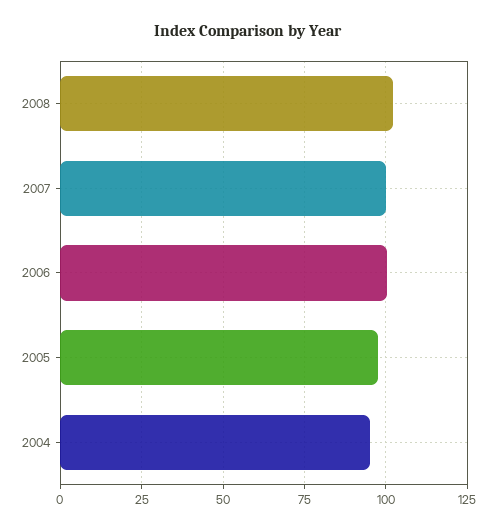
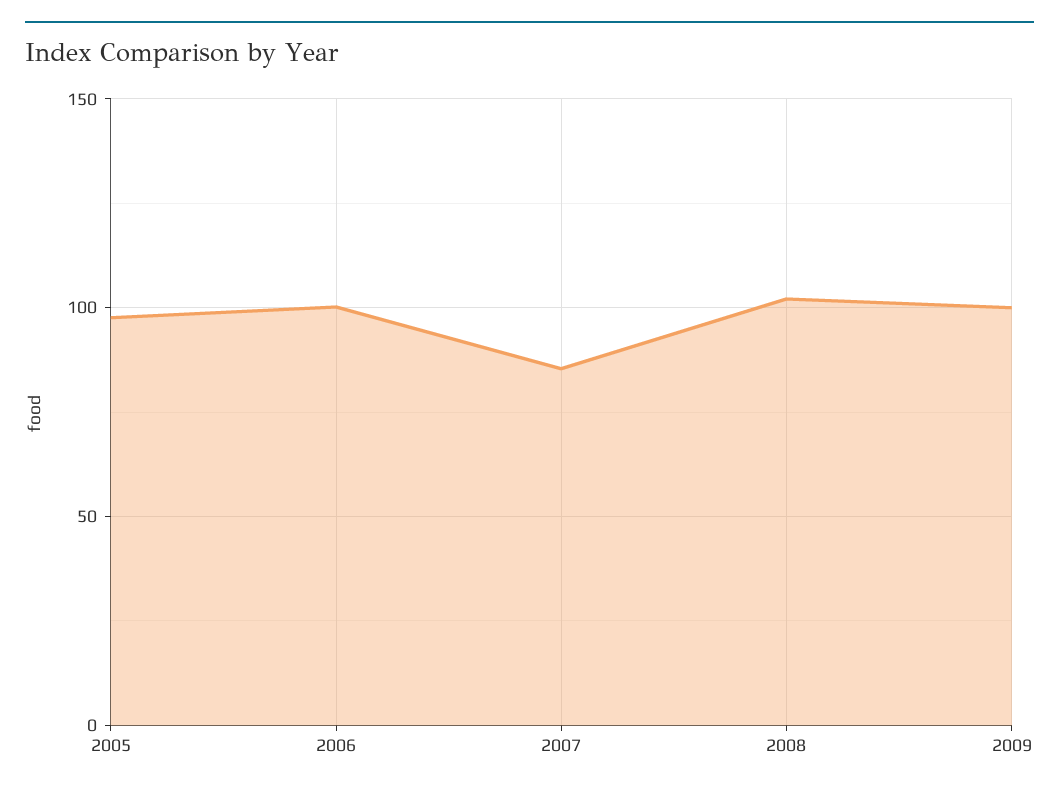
2007: 100 -> 85
2004: 95 -> none
2009: none -> 100

